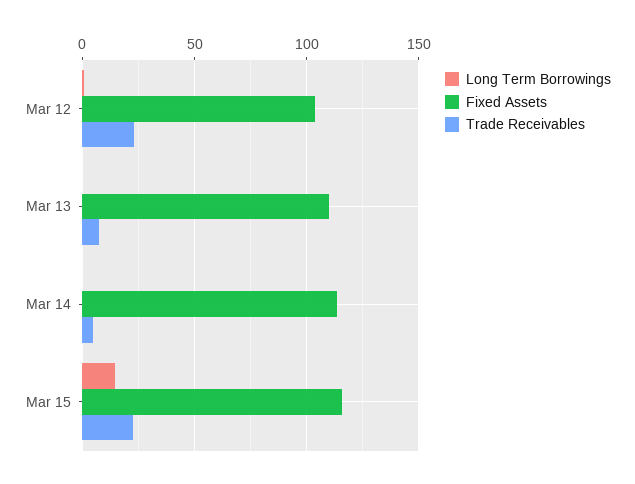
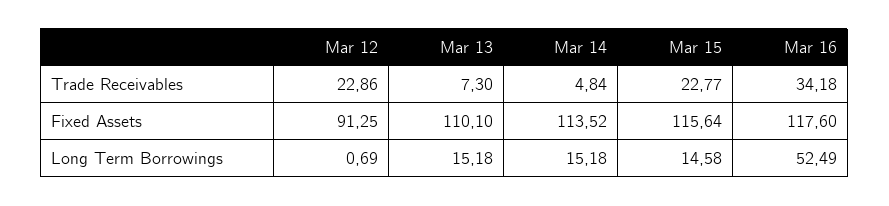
Fixed Assets, Mar 12: 105 -> 91.25
Long Term Borrowings, Mar 13: 0 -> 15.18
Long Term Borrowings, Mar 14: 0 -> 15.18
Trade Receivables, Mar 16: none -> 34.18
Fixed Assets, Mar 16: none -> 117.6
Long Term Borrowings, Mar 16: none -> 52.49

